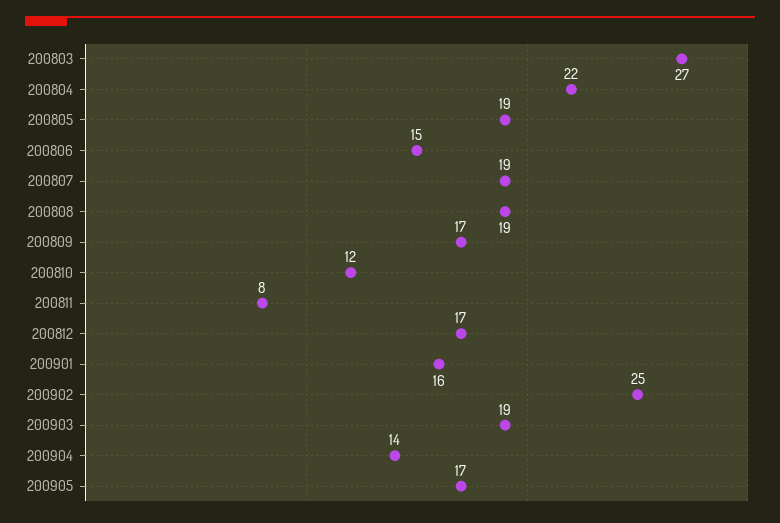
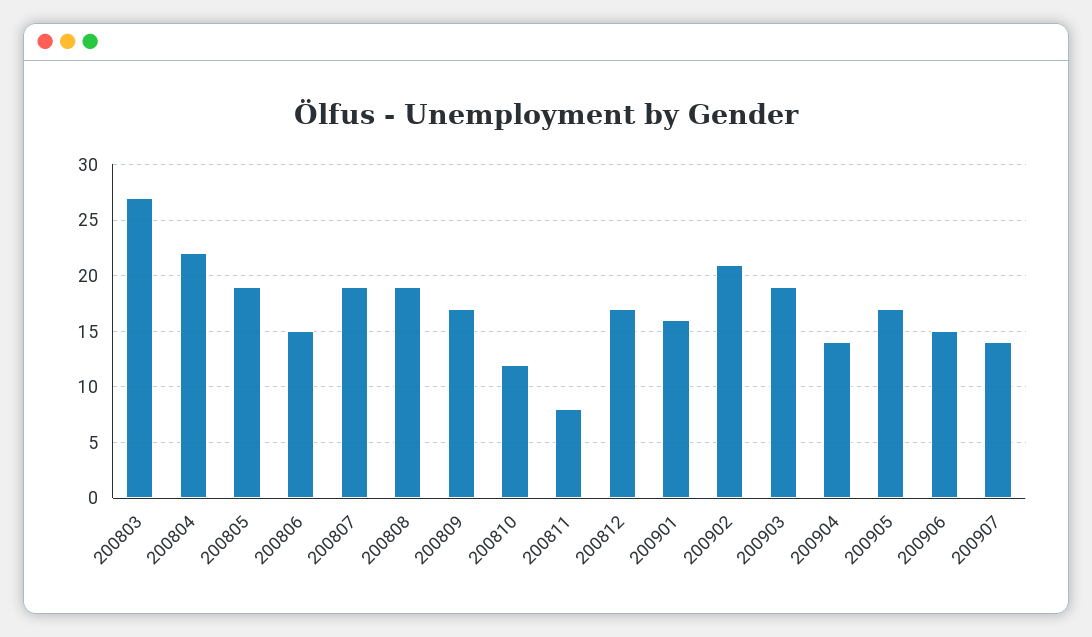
200902: 25 -> 21
200906: none -> 15
200907: none -> 14

